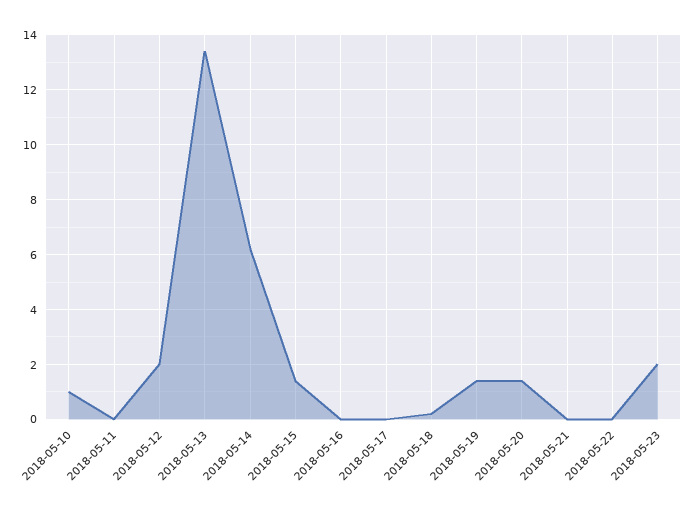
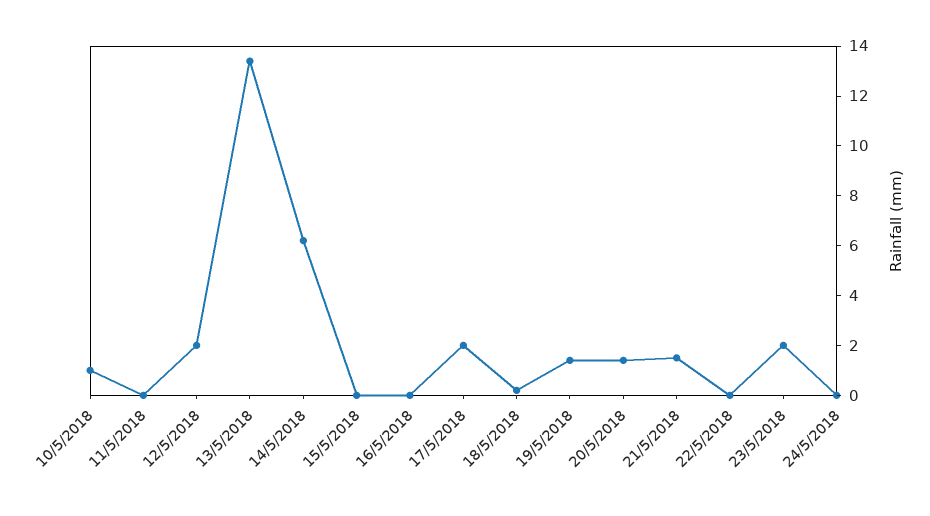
2018-05-15: 1.5 -> 0
2018-05-17: 0 -> 2
2018-05-21: 0 -> 1.5
24/5/2018: none -> 0

